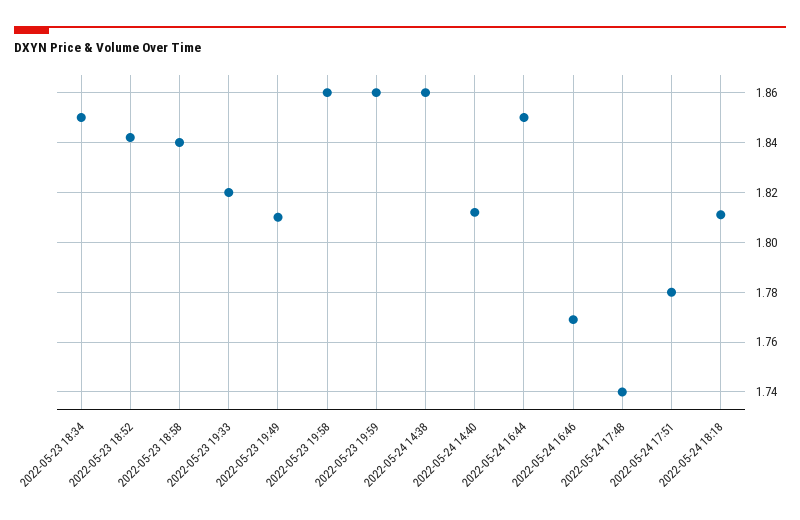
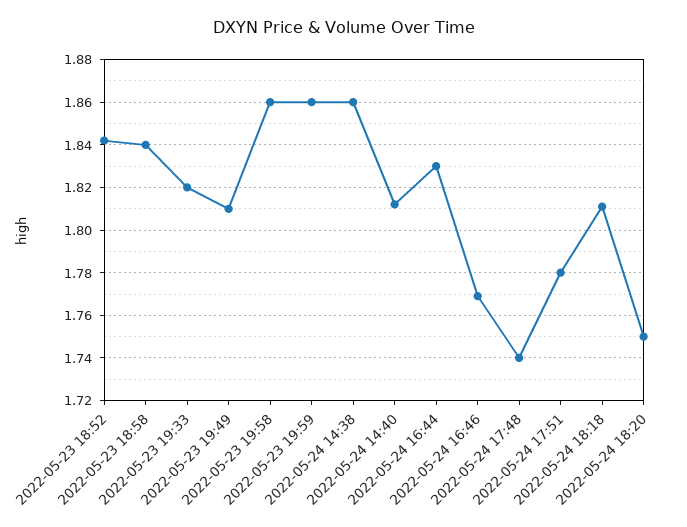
2022-05-23 18:34: 1.85 -> none
2022-05-24 16:44: 1.85 -> 1.83
2022-05-24 18:20: none -> 1.75

